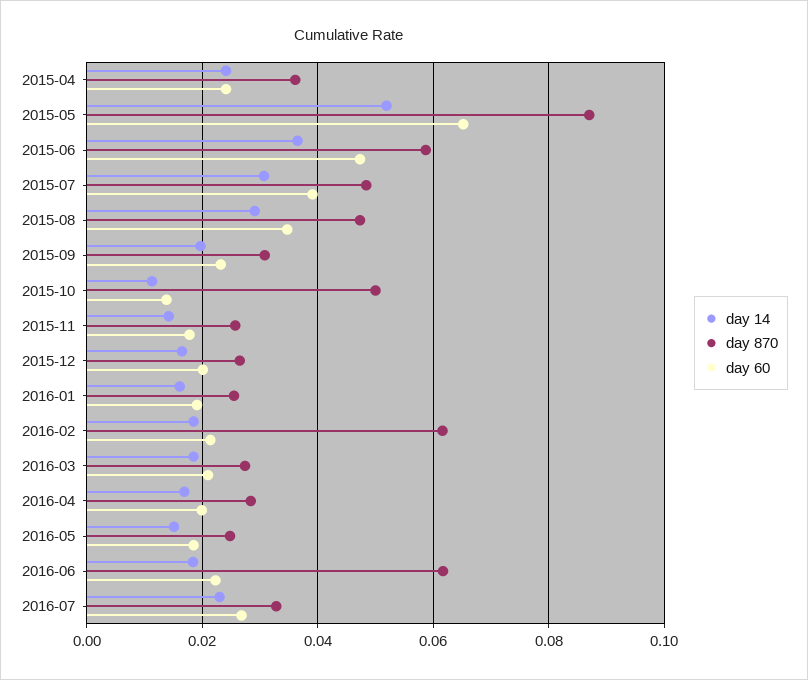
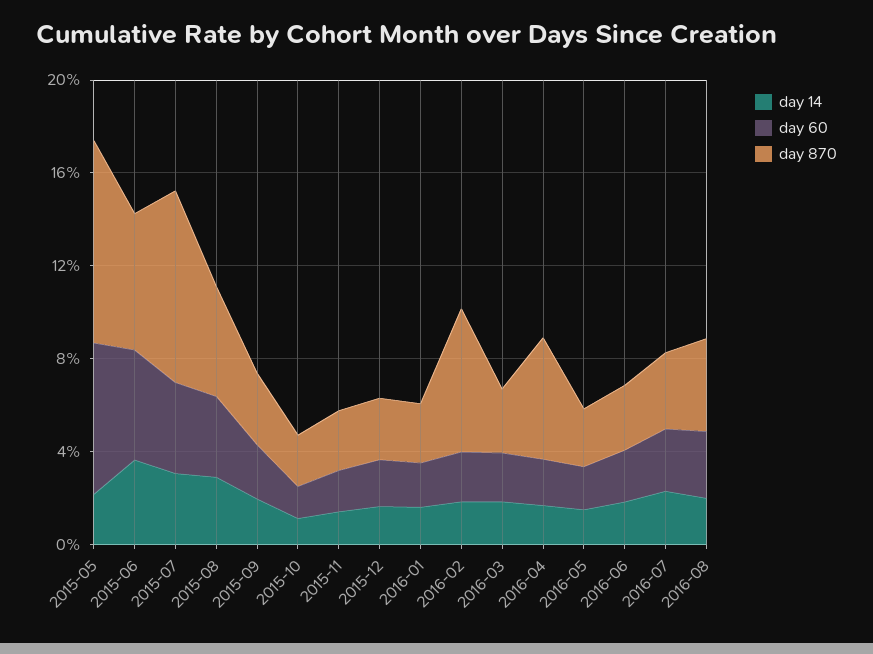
day 14, 2015-04: 0.024 -> none
day 870, 2015-04: 0.036 -> none
day 60, 2015-04: 0.024 -> none
day 14, 2015-05: 0.052 -> 0.02
day 870, 2015-07: 0.048 -> 0.08
day 870, 2015-10: 0.05 -> 0.02
day 870, 2016-04: 0.028 -> 0.05
day 870, 2016-06: 0.062 -> 0.03
day 14, 2016-08: none -> 0.02
day 60, 2016-08: none -> 0.03
day 870, 2016-08: none -> 0.04

